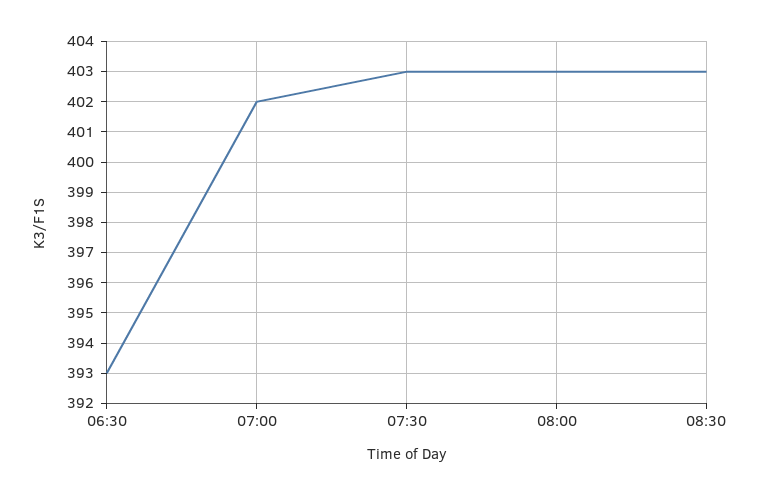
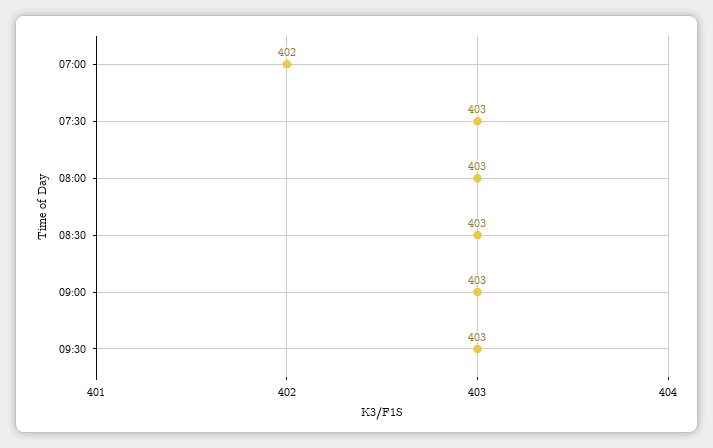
06:30: 393 -> none
09:00: none -> 403
09:30: none -> 403

